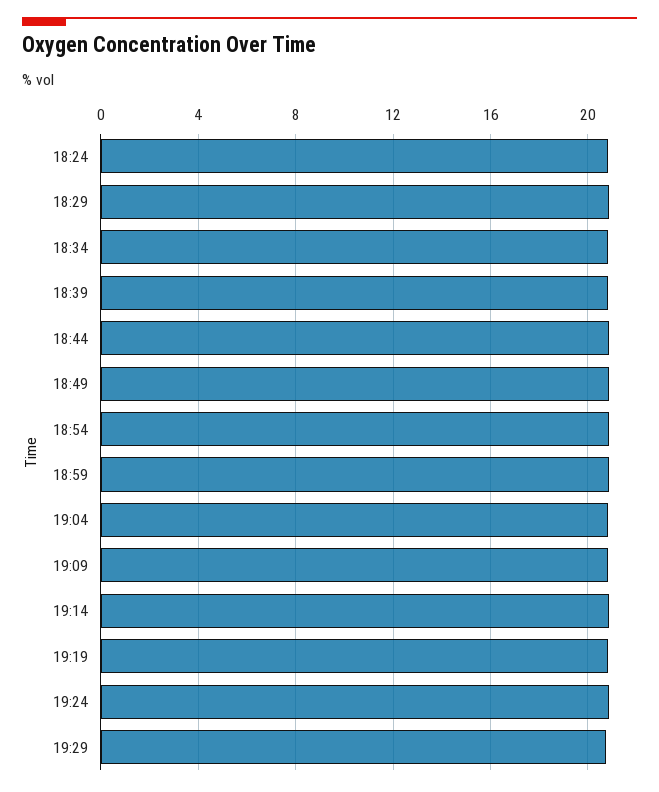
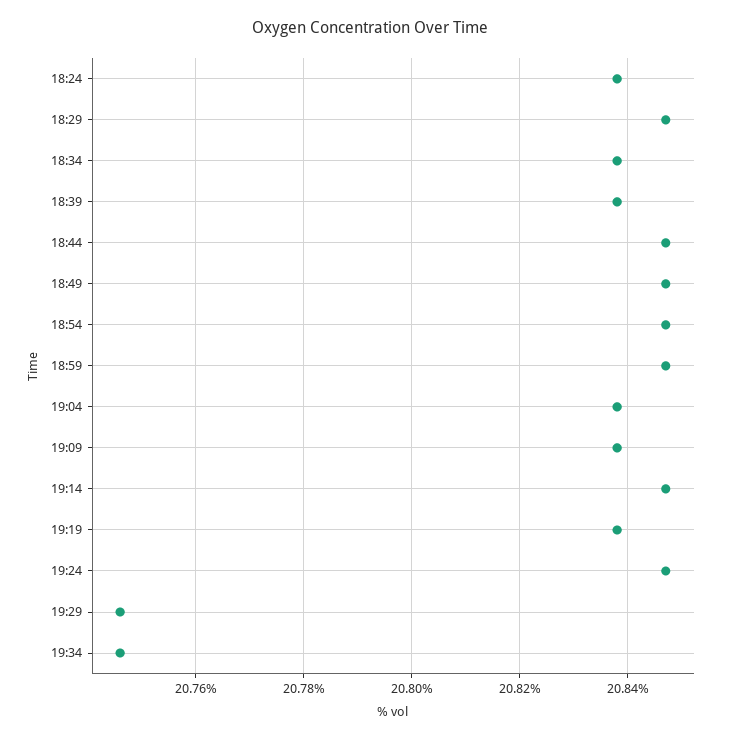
19:34: none -> 20.745

